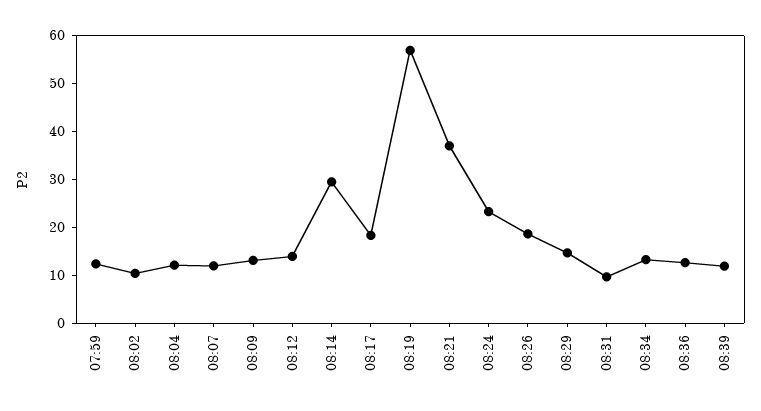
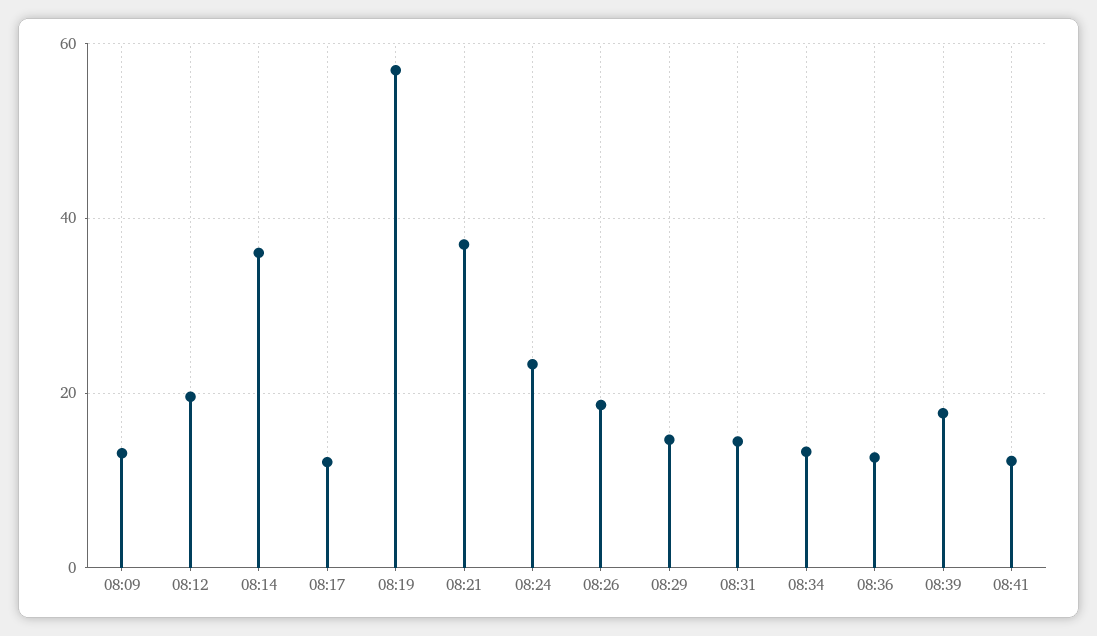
07:59: 12 -> none
08:02: 10 -> none
08:04: 12 -> none
08:07: 12 -> none
08:12: 14 -> 20
08:14: 30 -> 36
08:17: 18 -> 12
08:31: 10 -> 14
08:39: 12 -> 18
08:41: none -> 12

